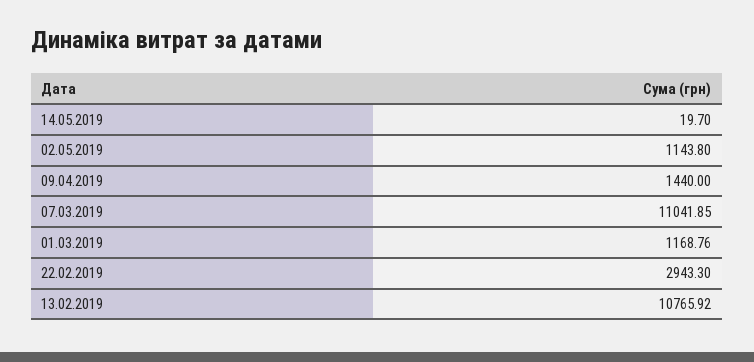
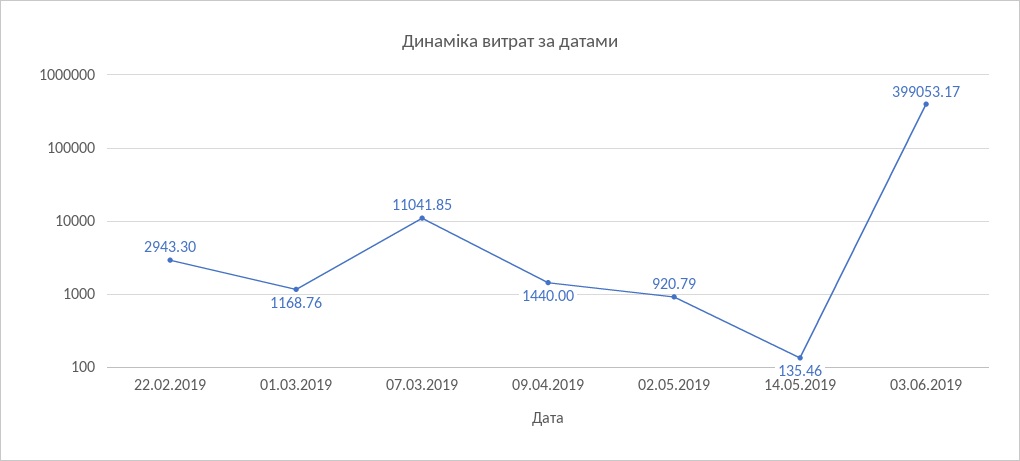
14.05.2019: 19.7 -> 135.46
02.05.2019: 1143.8 -> 920.79
13.02.2019: 10765.92 -> none
03.06.2019: none -> 399053.17

